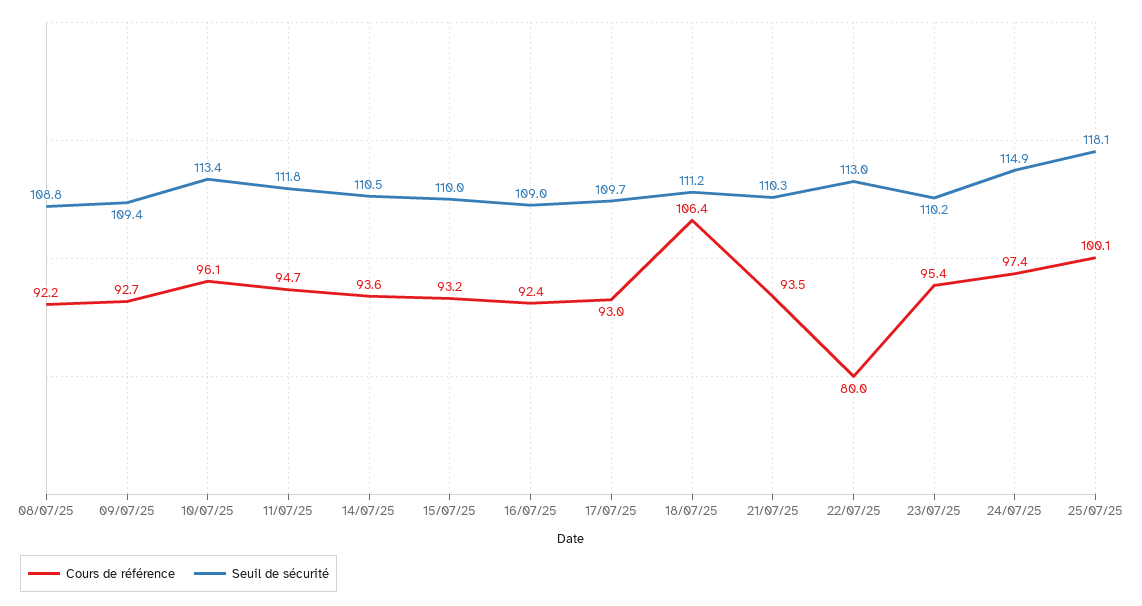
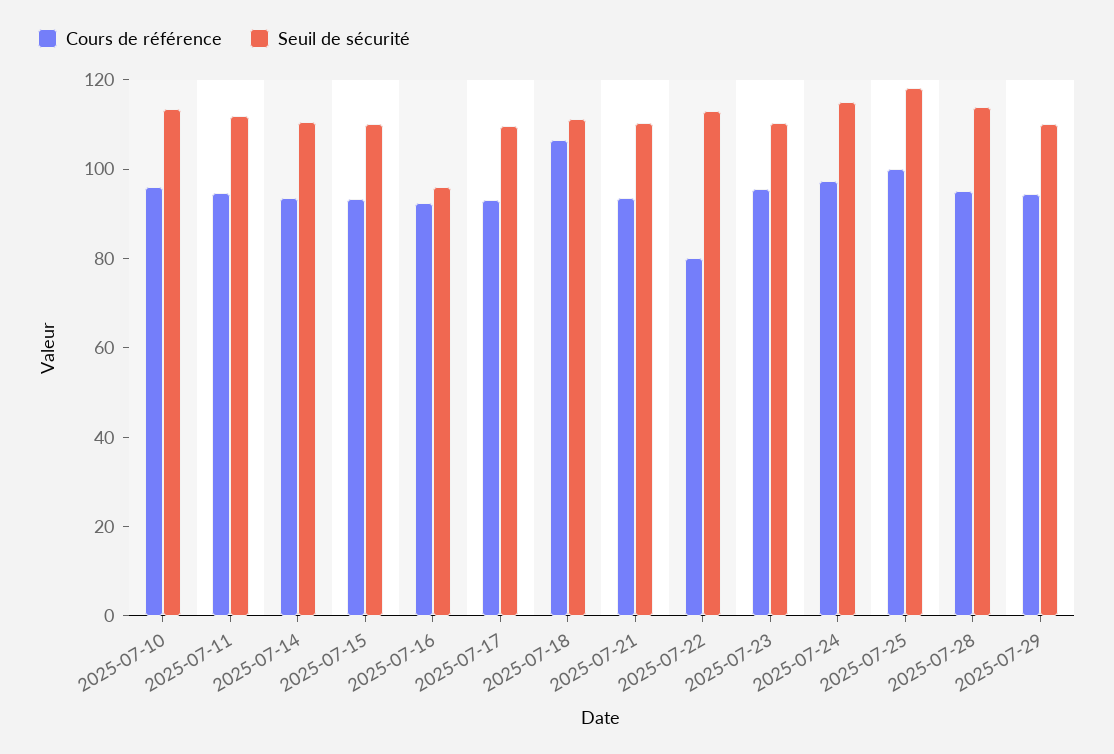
Cours de référence, 08/07/25: 92.2 -> none
Seuil de sécurité, 08/07/25: 108.8 -> none
Cours de référence, 09/07/25: 92.7 -> none
Seuil de sécurité, 09/07/25: 109.4 -> none
Seuil de sécurité, 16/07/25: 109 -> 95
Cours de référence, 2025-07-28: none -> 95
Seuil de sécurité, 2025-07-28: none -> 115
Cours de référence, 2025-07-29: none -> 95
Seuil de sécurité, 2025-07-29: none -> 110

